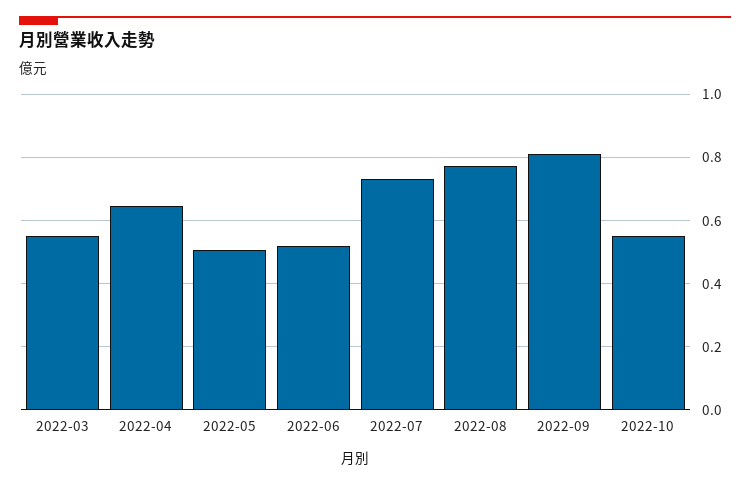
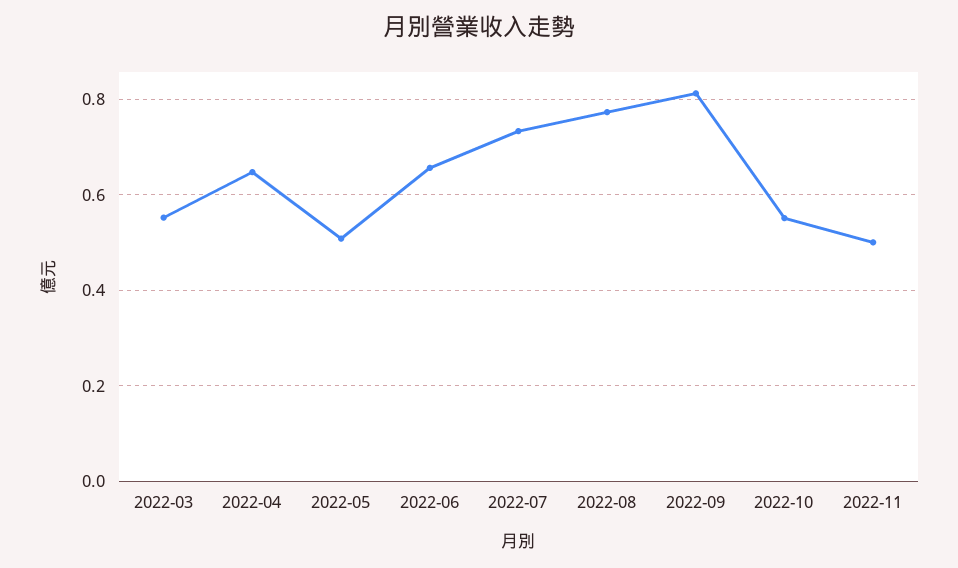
2022-06: 0.52 -> 0.66
2022-11: none -> 0.5

